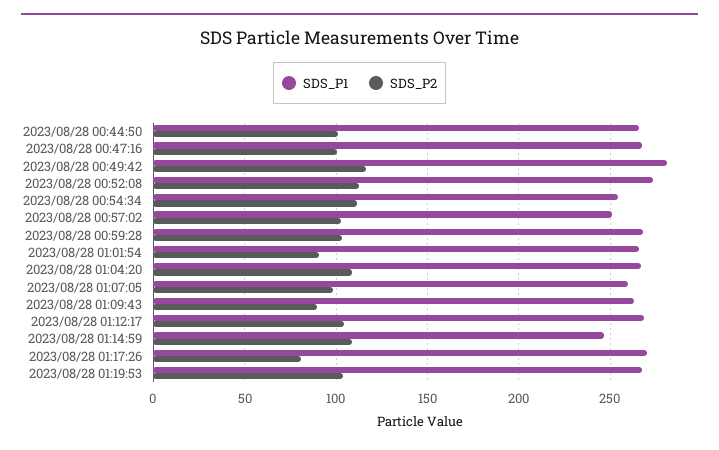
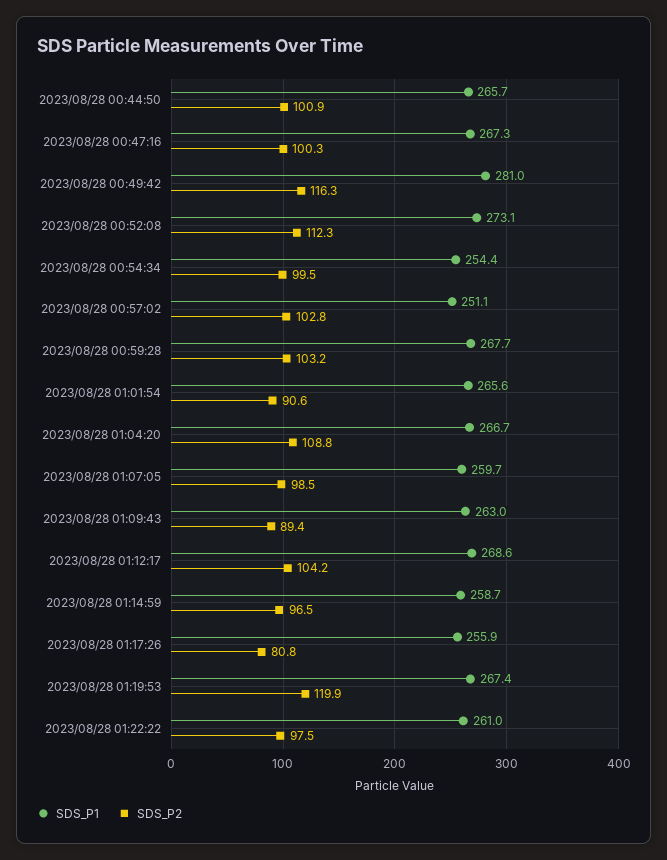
SDS_P2, 2023/08/28 00:54:34: 110 -> 99.5
SDS_P1, 2023/08/28 01:14:59: 245 -> 258.7
SDS_P2, 2023/08/28 01:14:59: 110 -> 96.5
SDS_P1, 2023/08/28 01:17:26: 270 -> 255.9
SDS_P2, 2023/08/28 01:19:53: 105 -> 119.9
SDS_P1, 2023/08/28 01:22:22: none -> 261
SDS_P2, 2023/08/28 01:22:22: none -> 97.5

